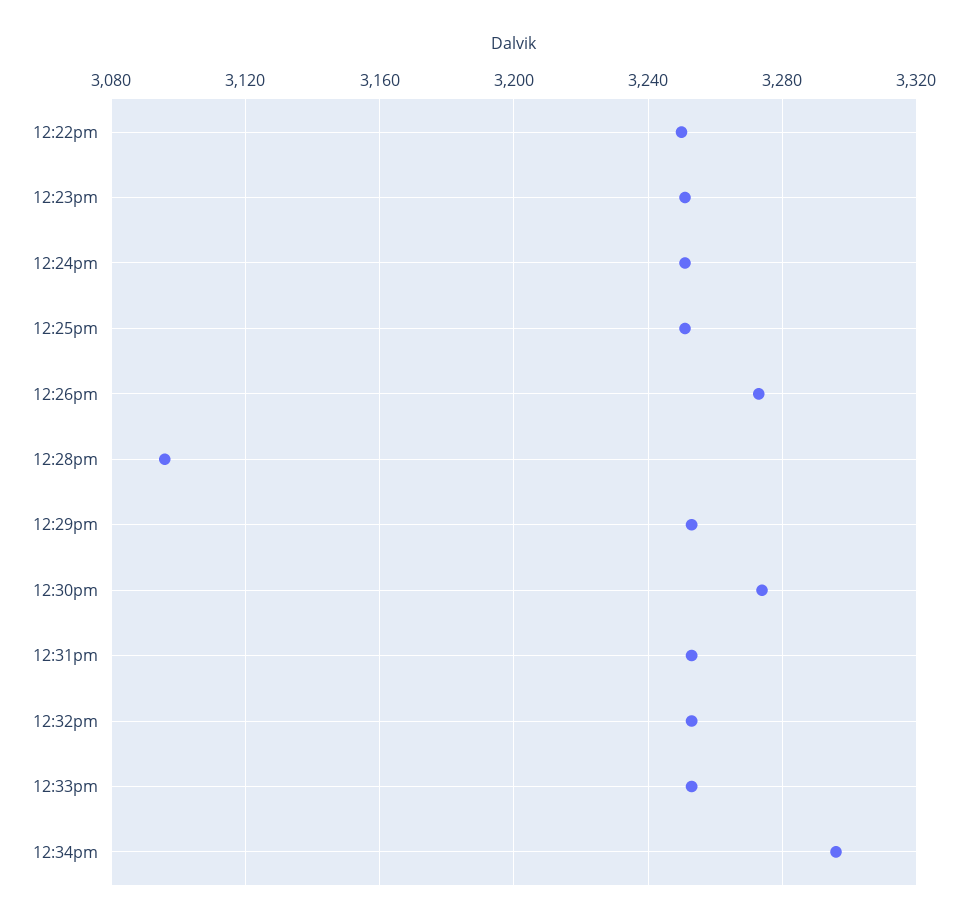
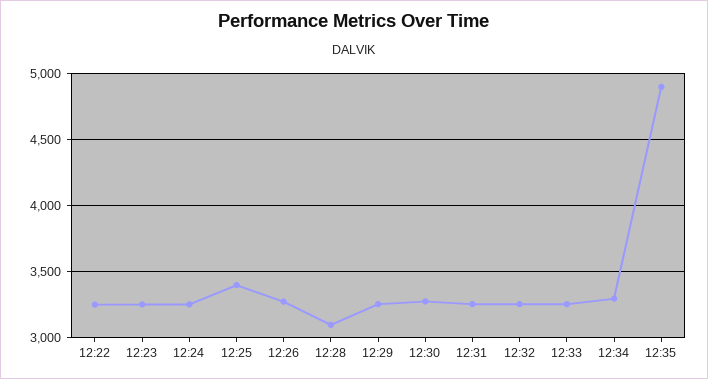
12:25pm: 3250 -> 3400
12:35: none -> 4900

